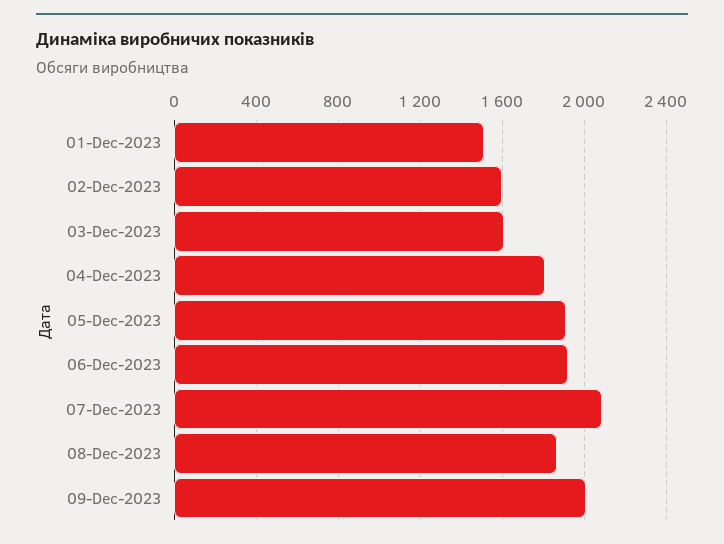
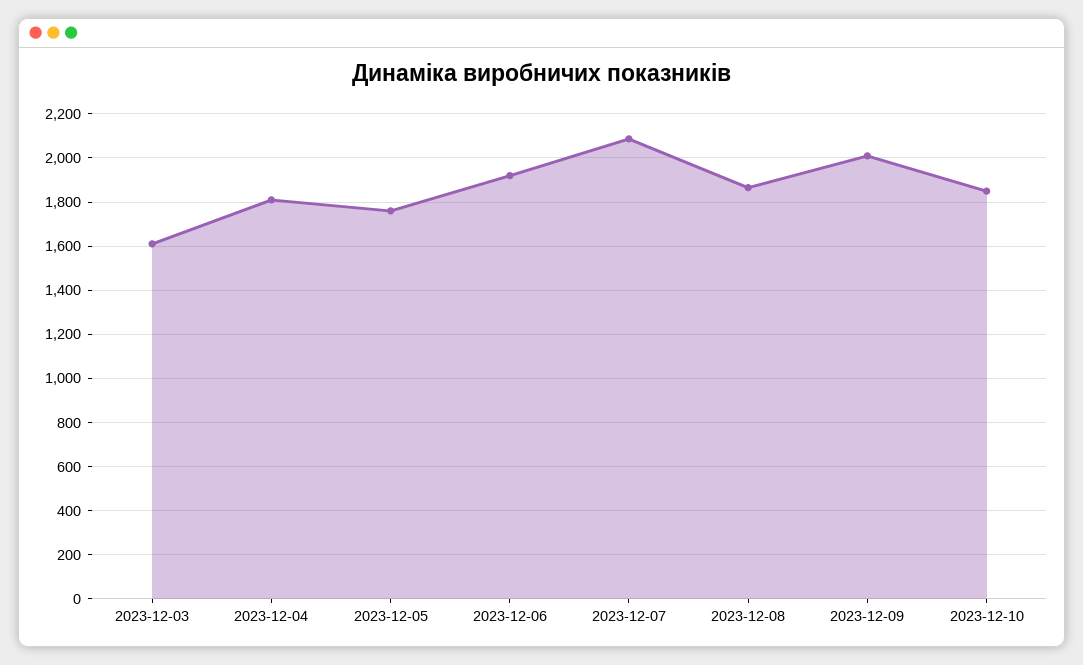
01-Dec-2023: 1500 -> none
02-Dec-2023: 1600 -> none
05-Dec-2023: 1900 -> 1750
2023-12-10: none -> 1850

